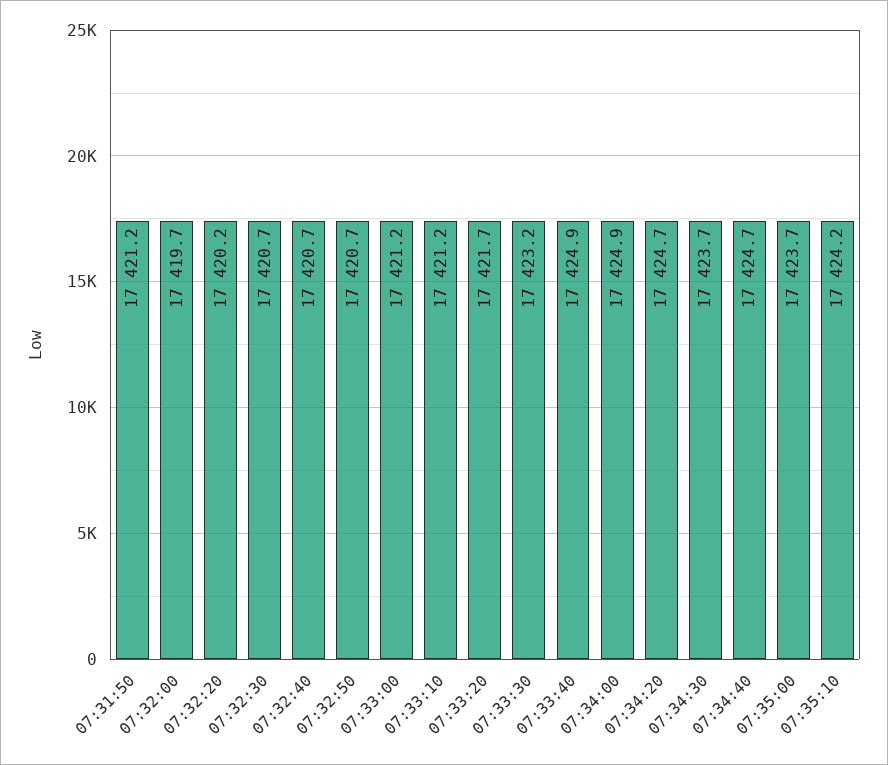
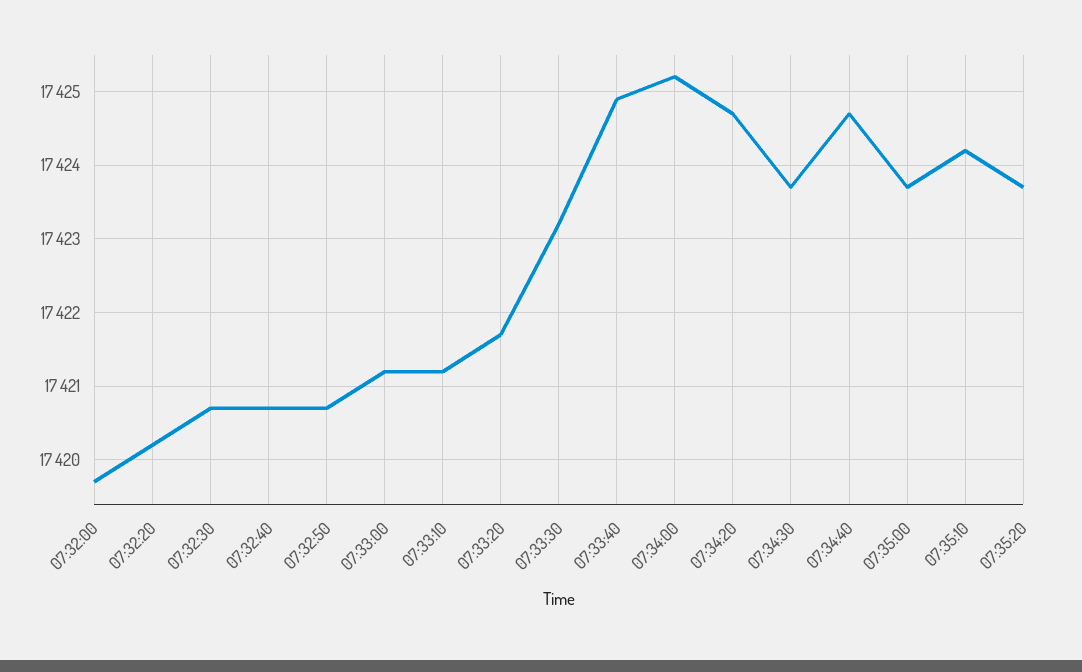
07:31:50: 17421.2 -> none
07:34:00: 17424.9 -> 17425.2
07:35:20: none -> 17423.7

